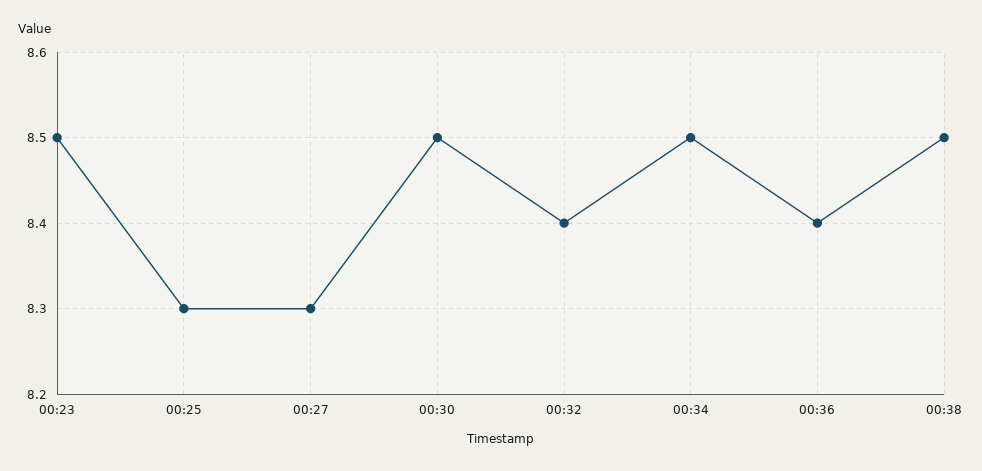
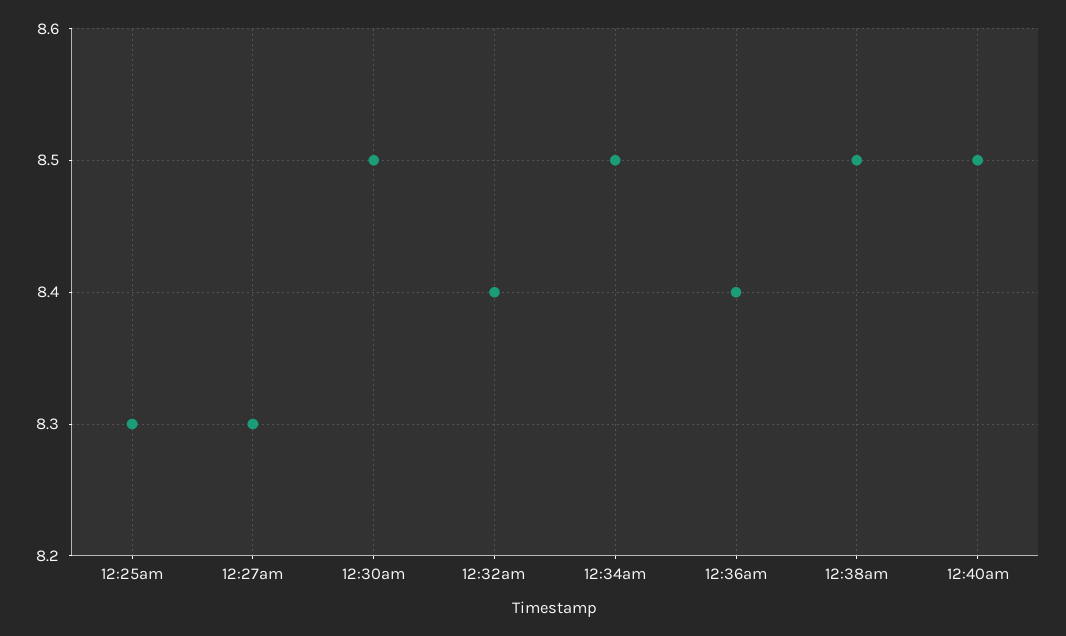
00:23: 8.5 -> none
12:40am: none -> 8.5

